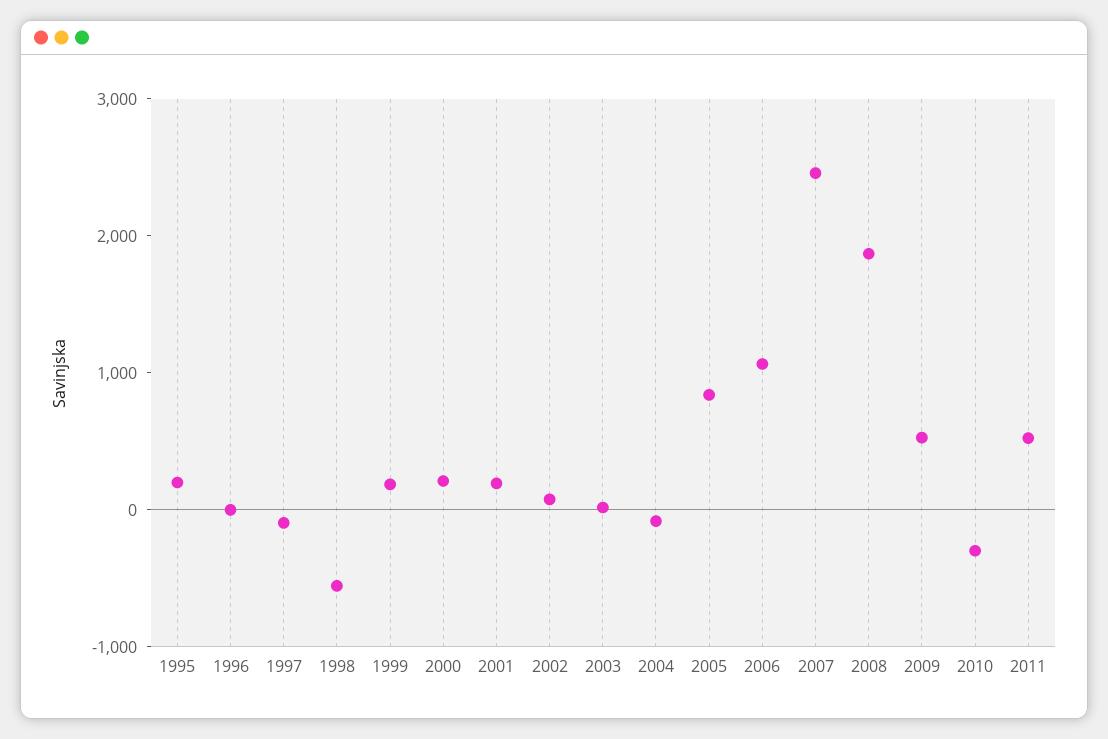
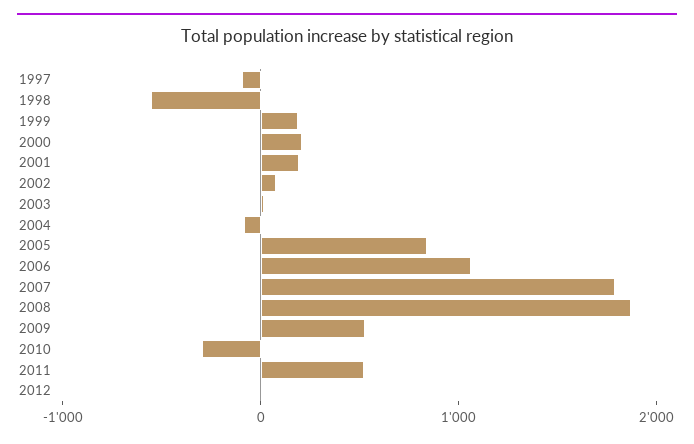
1995: 200 -> none
1996: 0 -> none
2007: 2400 -> 1800
2012: none -> 0

